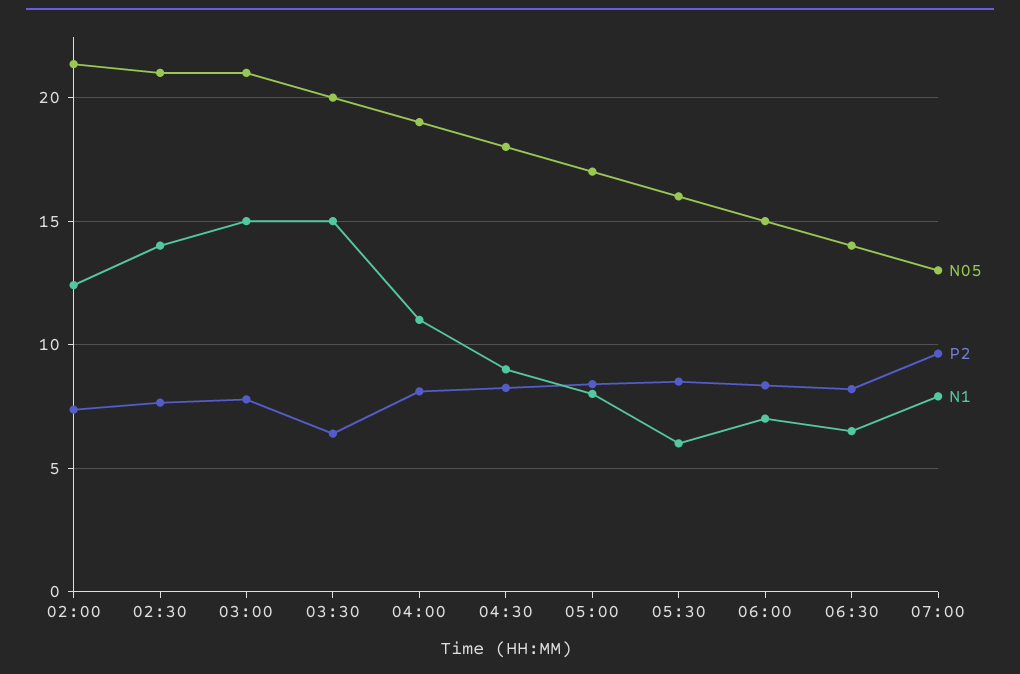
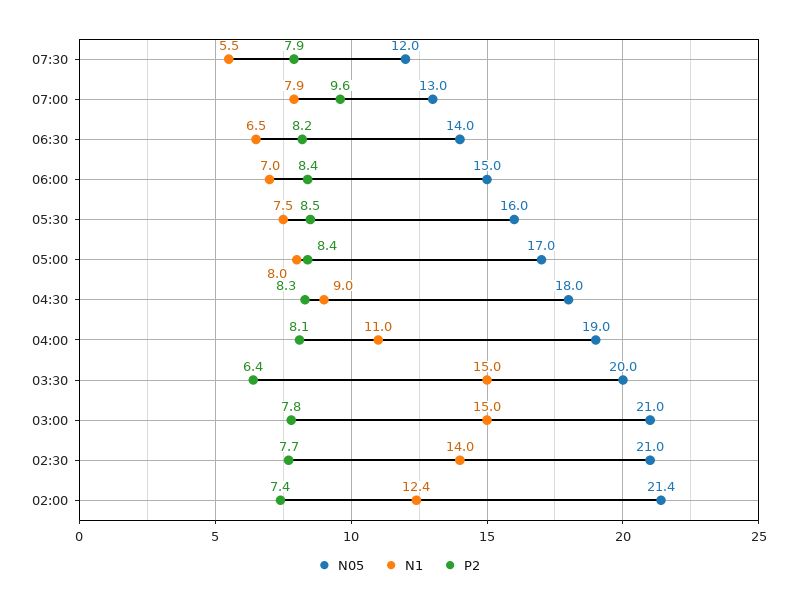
N1, 05:30: 6 -> 7.5
N05, 07:30: none -> 12
N1, 07:30: none -> 5.5
P2, 07:30: none -> 7.9

